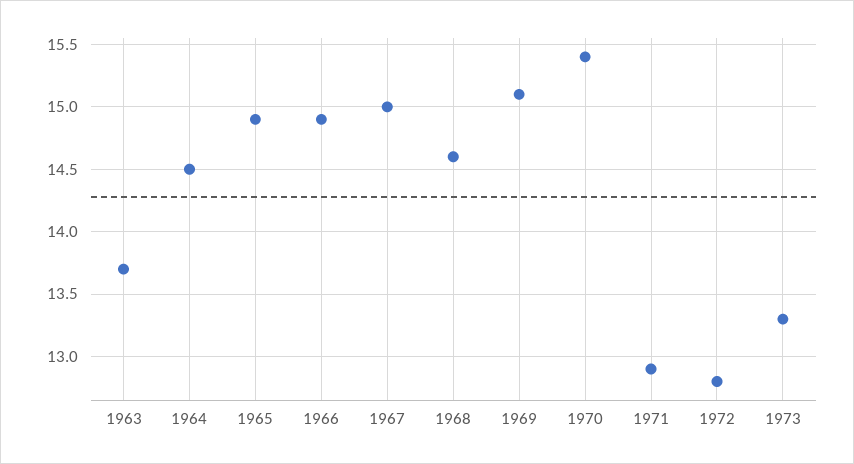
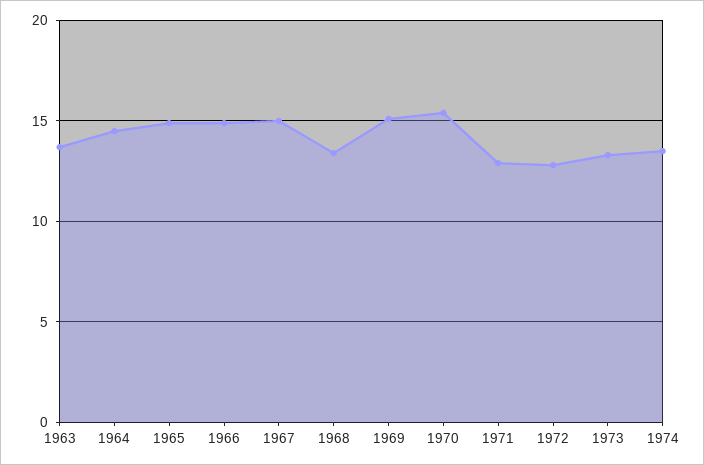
1968: 14.6 -> 13.5
1974: none -> 13.5

